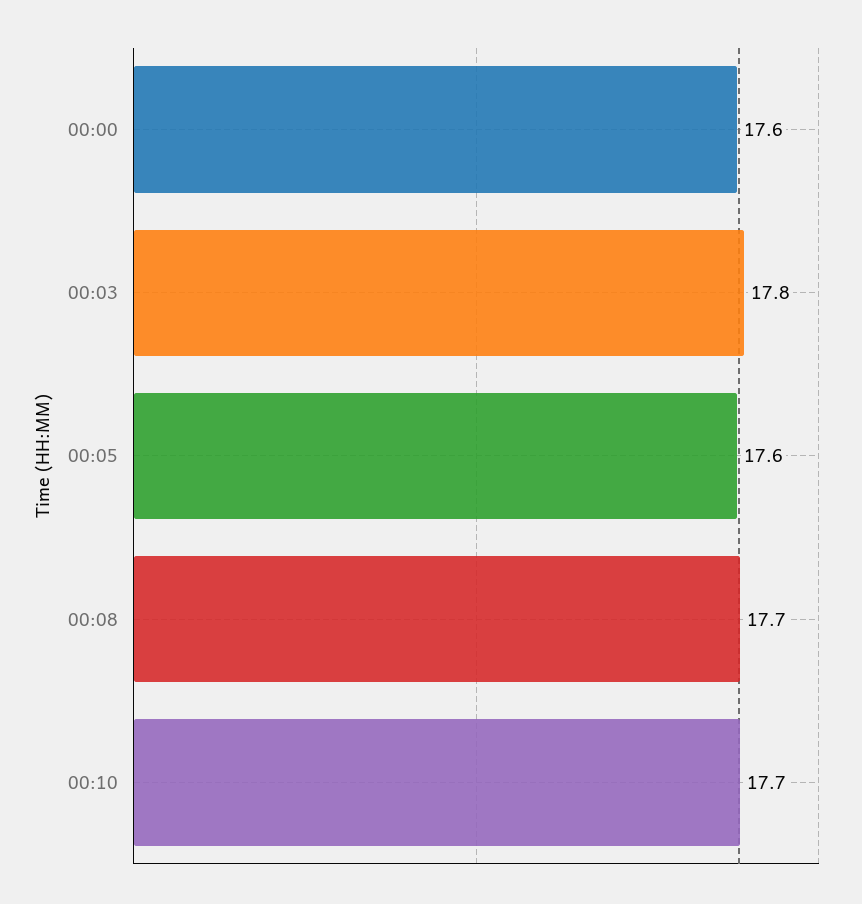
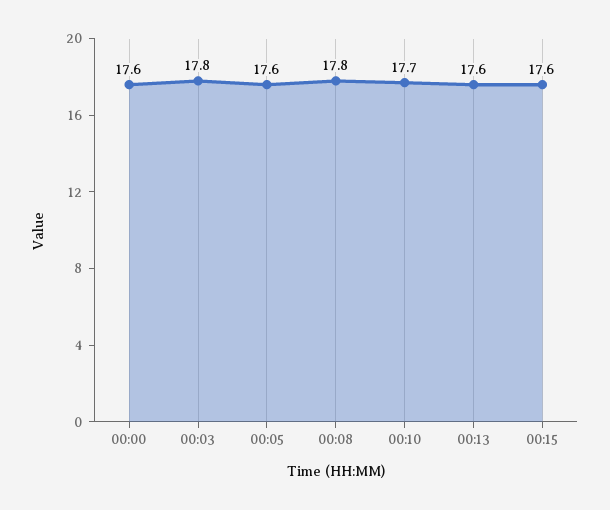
00:08: 17.7 -> 17.8
00:13: none -> 17.6
00:15: none -> 17.6

